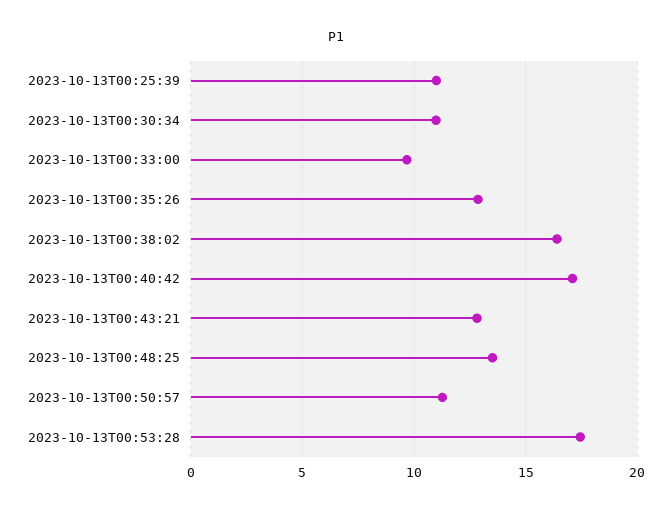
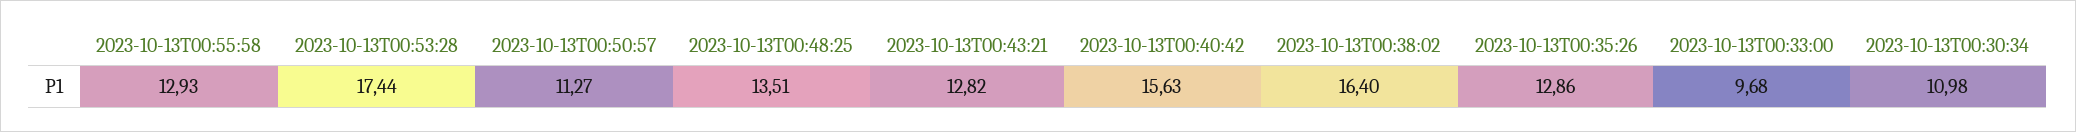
2023-10-13T00:25:39: 11 -> none
2023-10-13T00:40:42: 17 -> 15.63
2023-10-13T00:55:58: none -> 12.93

